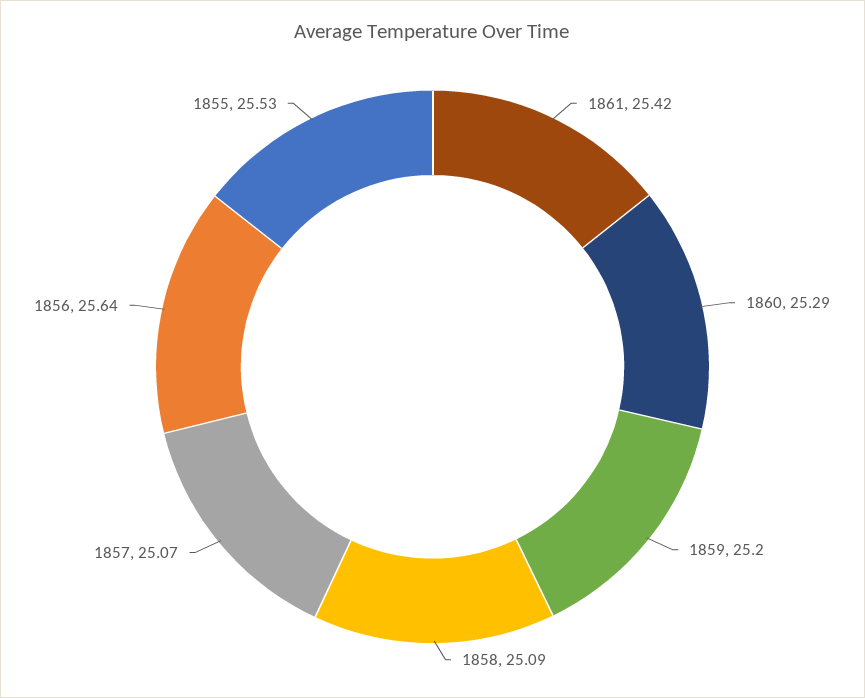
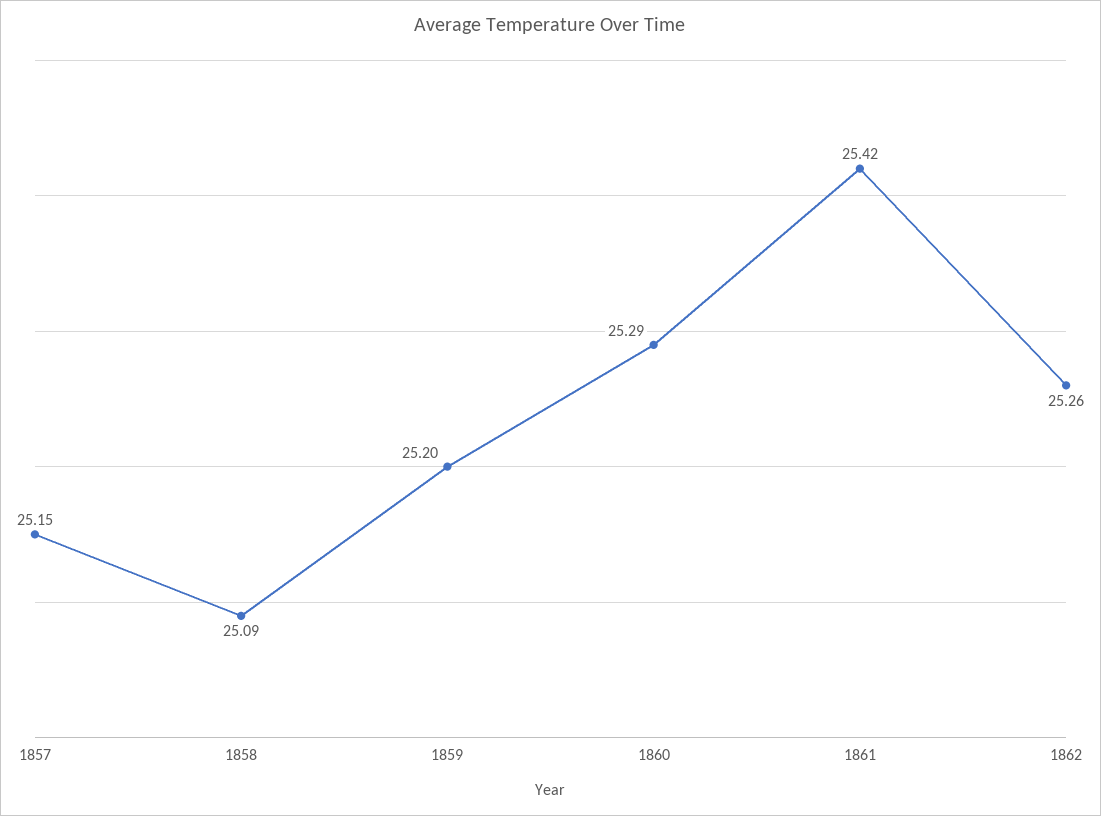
1857: 25.07 -> 25.15
1856: 25.64 -> none
1855: 25.53 -> none
1862: none -> 25.26

